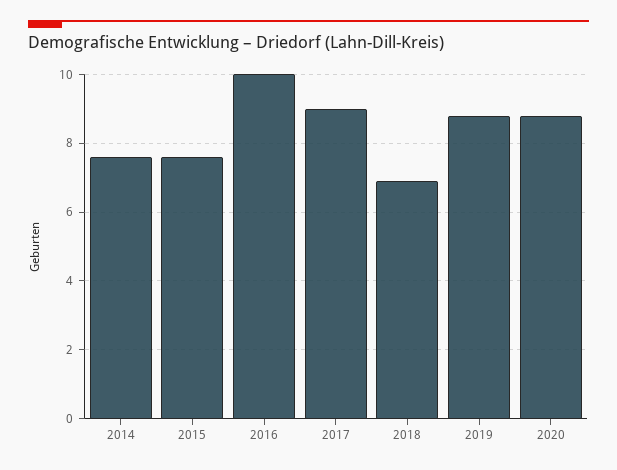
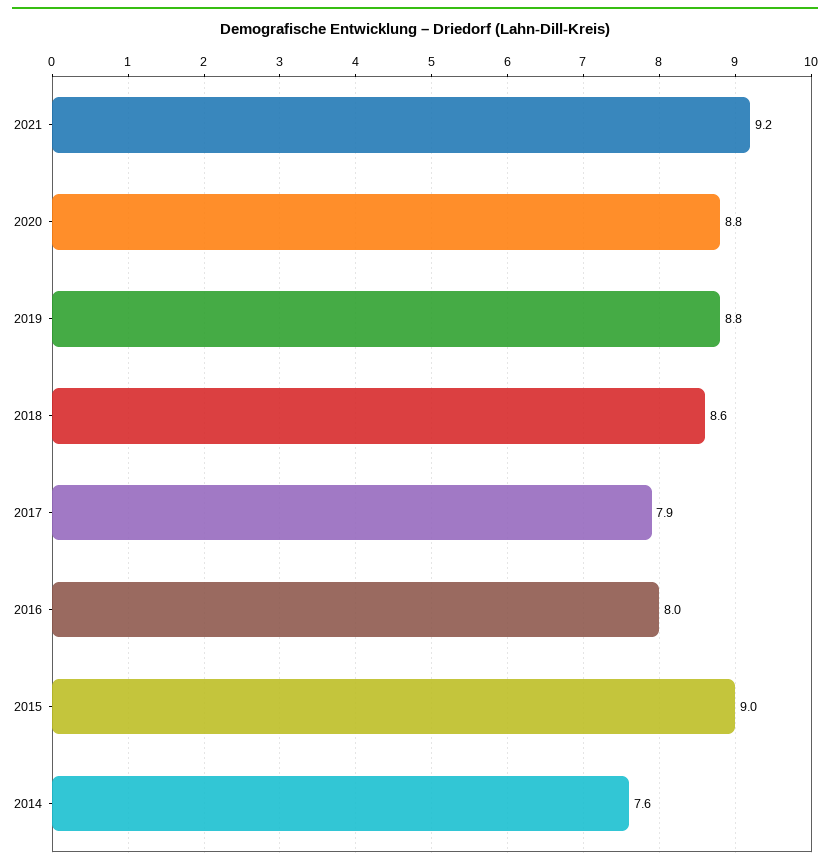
2015: 7.5 -> 9
2016: 10 -> 8
2017: 9 -> 7.9
2018: 7 -> 8.6
2021: none -> 9.2

